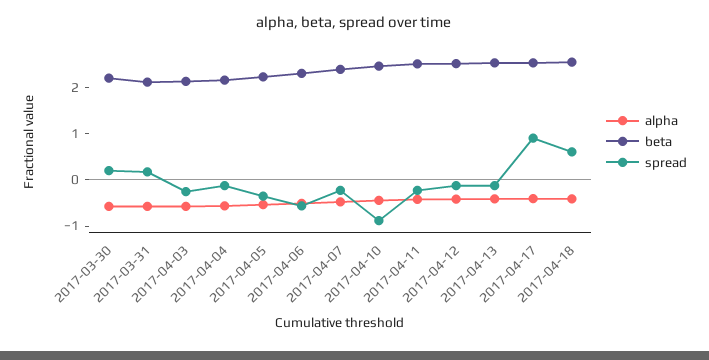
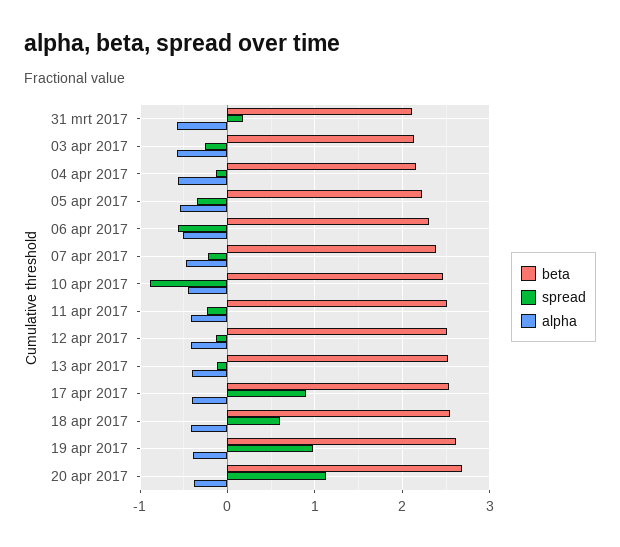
alpha, 2017-03-30: -0.6 -> none
beta, 2017-03-30: 2.2 -> none
spread, 2017-03-30: 0.2 -> none
beta, 19 apr 2017: none -> 2.6
spread, 19 apr 2017: none -> 1
alpha, 19 apr 2017: none -> -0.4
beta, 20 apr 2017: none -> 2.7
spread, 20 apr 2017: none -> 1.1
alpha, 20 apr 2017: none -> -0.4

